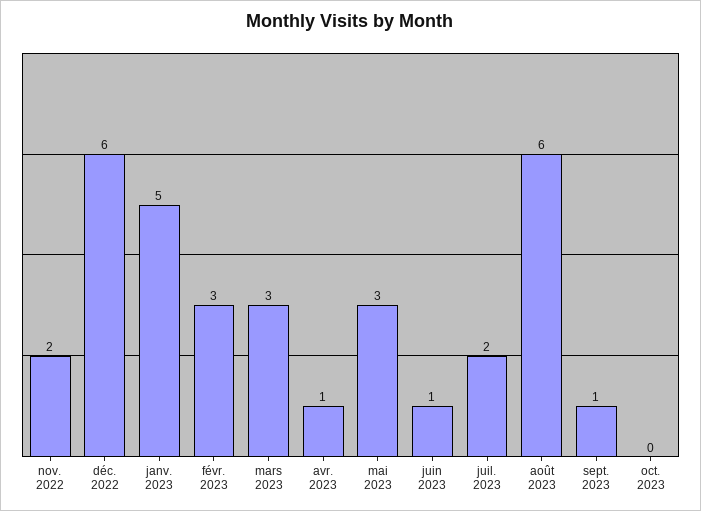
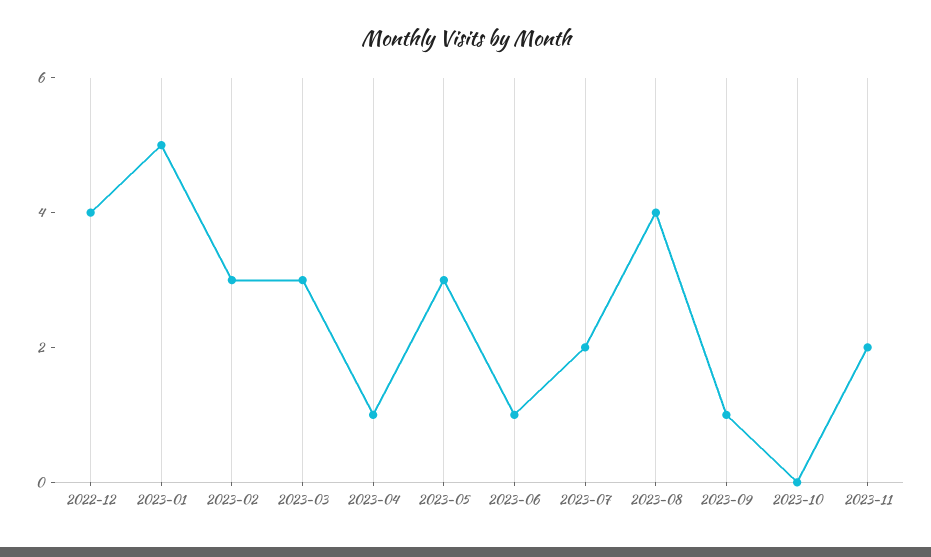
nov. 2022: 2 -> none
déc. 2022: 6 -> 4
août 2023: 6 -> 4
2023-11: none -> 2

